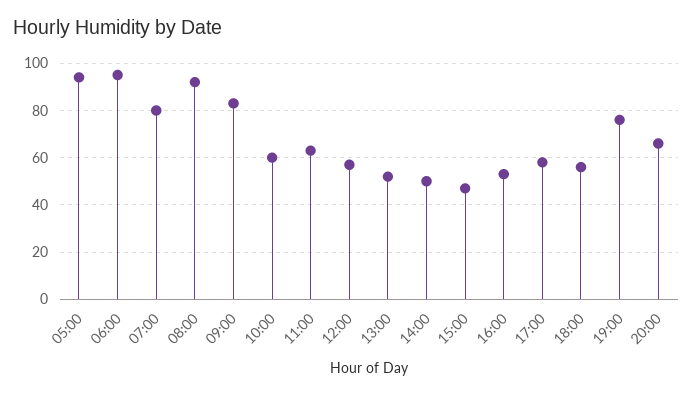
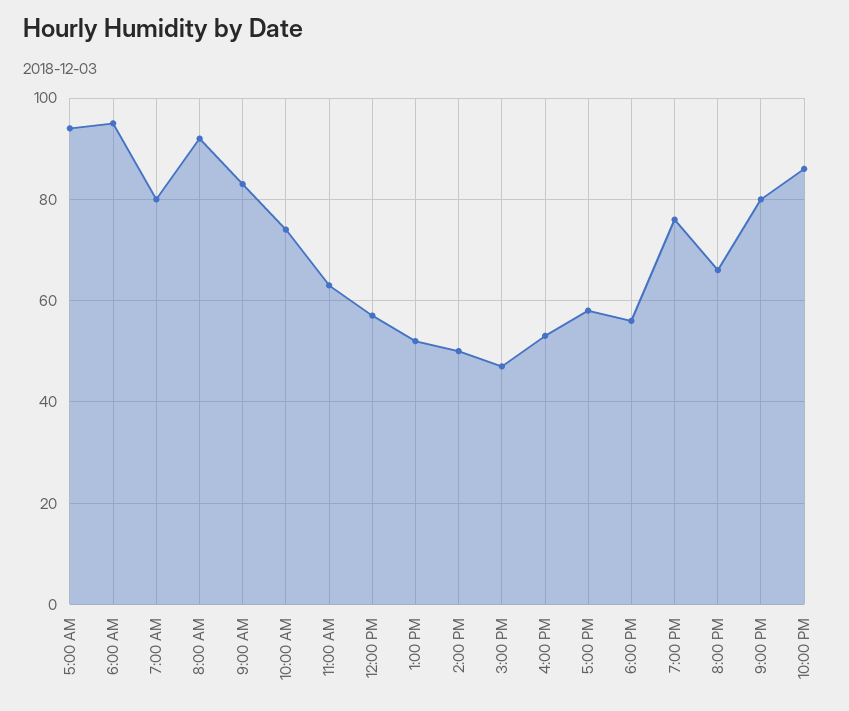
10:00: 60 -> 75
9:00 PM: none -> 80
10:00 PM: none -> 85

